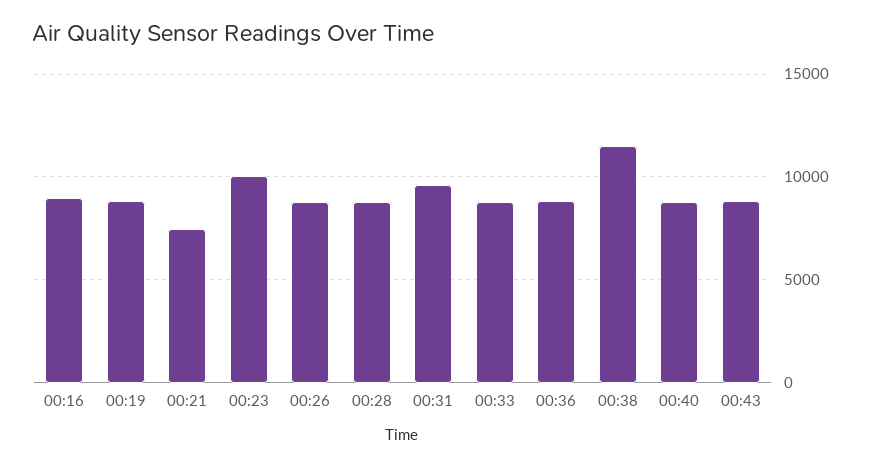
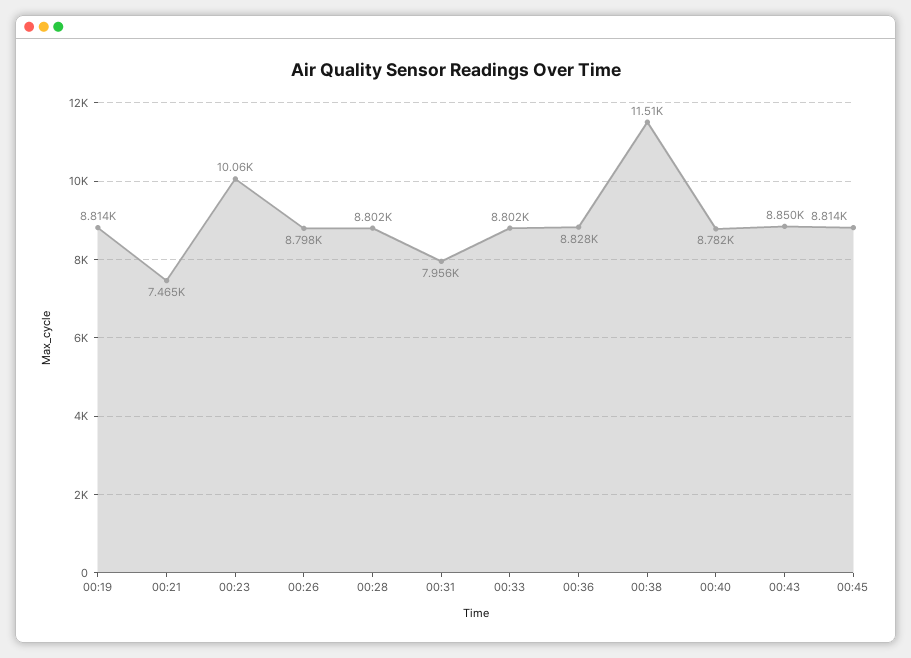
00:16: 9000 -> none
00:31: 9500 -> 7956
00:45: none -> 8814

